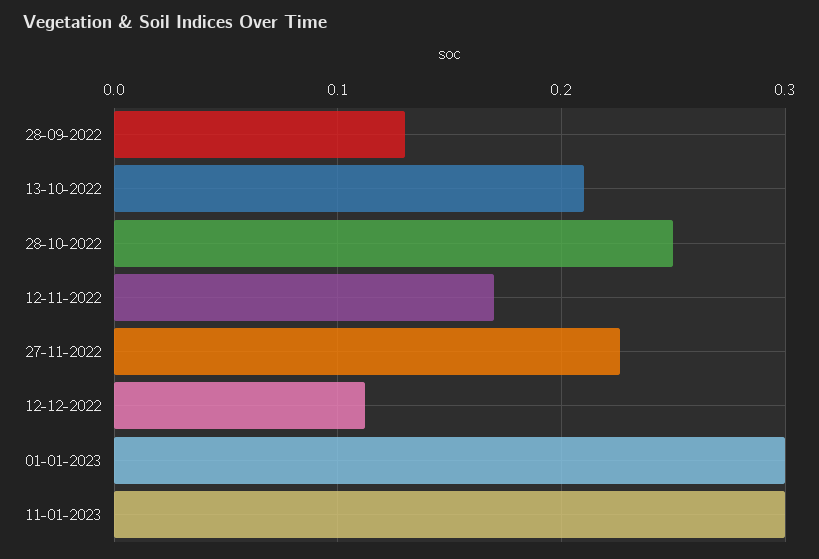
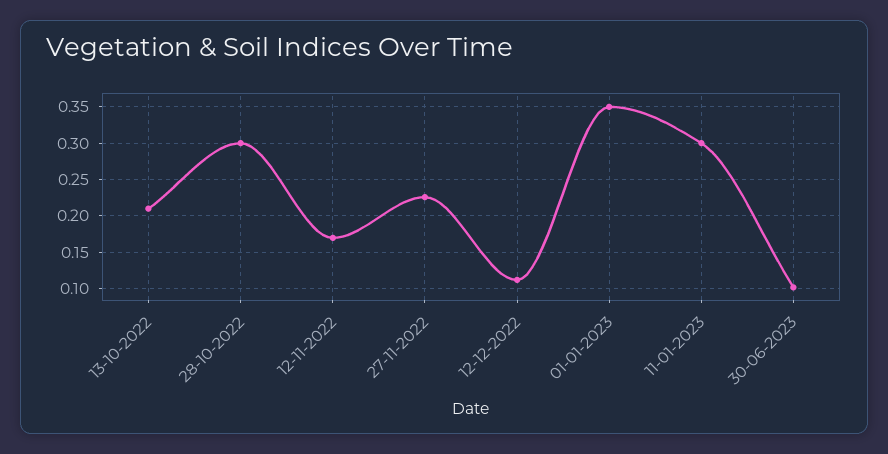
28-09-2022: 0.13 -> none
28-10-2022: 0.25 -> 0.3
01-01-2023: 0.3 -> 0.35
30-06-2023: none -> 0.1

